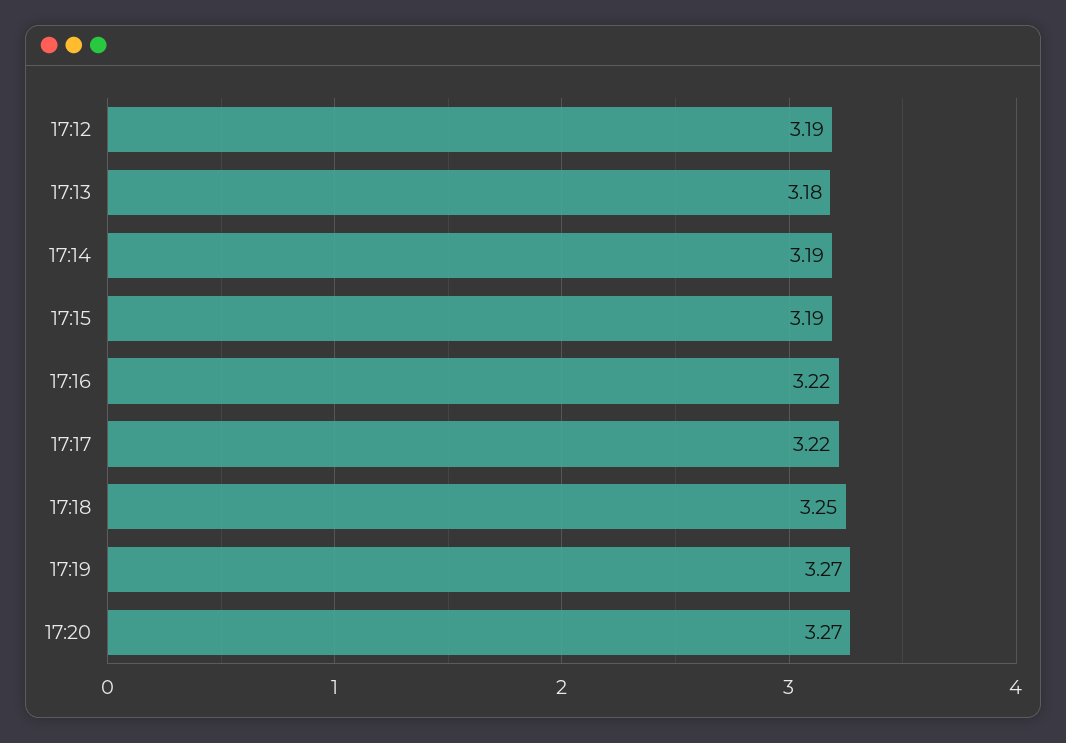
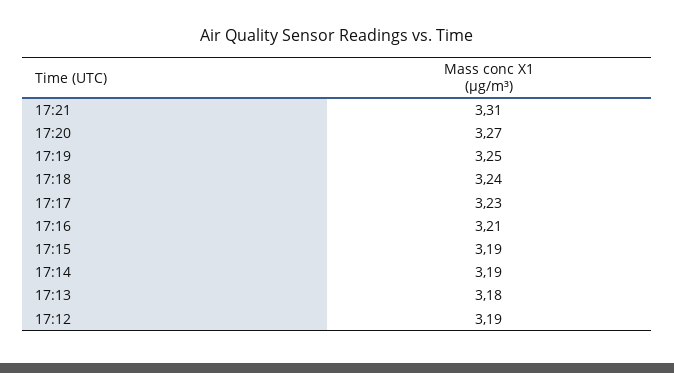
17:16: 3.22 -> 3.21
17:17: 3.22 -> 3.23
17:18: 3.25 -> 3.24
17:19: 3.27 -> 3.25
17:21: none -> 3.31

